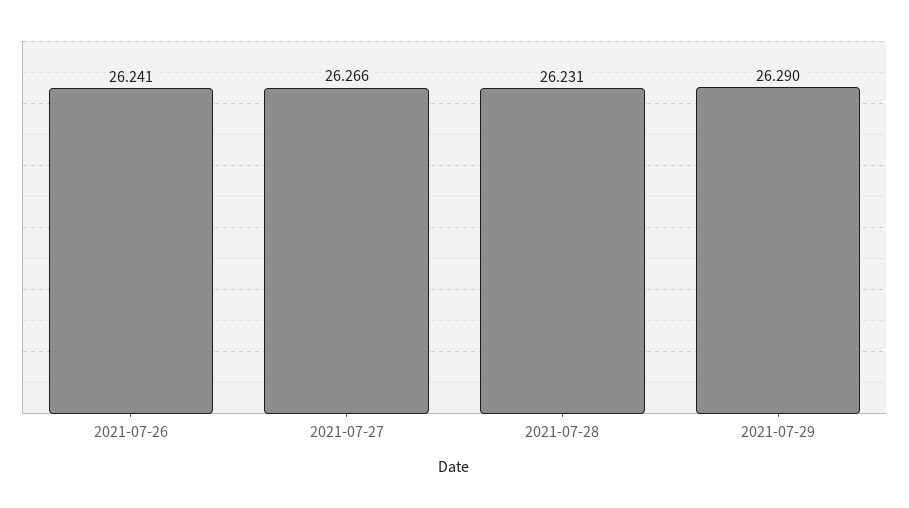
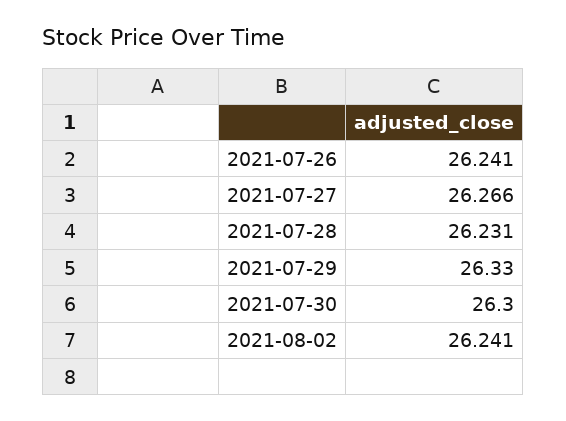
2021-07-29: 26.29 -> 26.33
2021-07-30: none -> 26.3
2021-08-02: none -> 26.241

